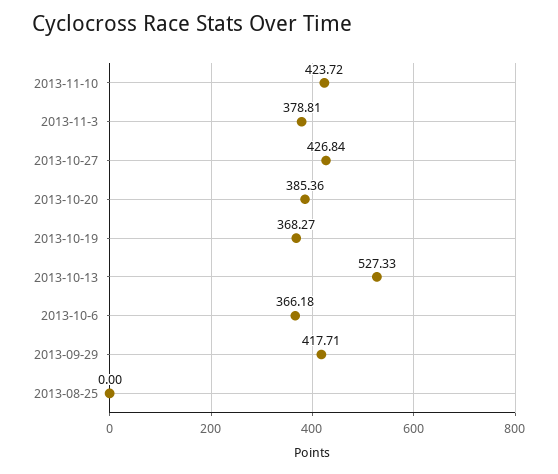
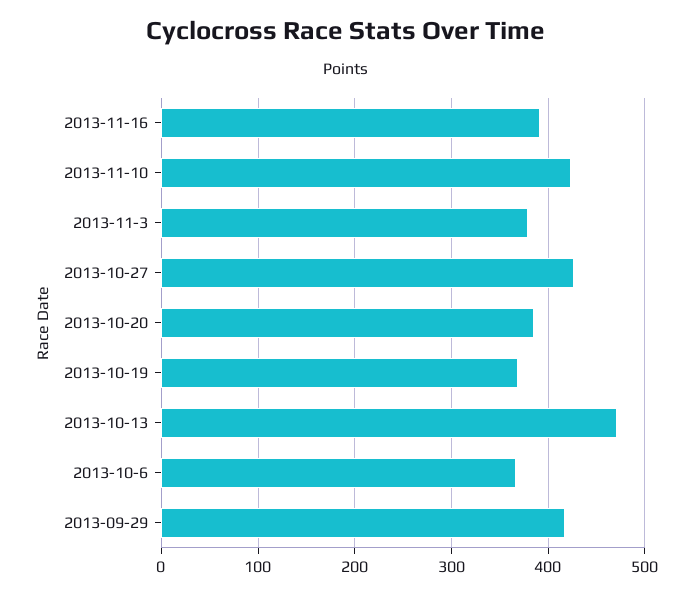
2013-10-13: 527.33 -> 470
2013-08-25: 0 -> none
2013-11-16: none -> 390

